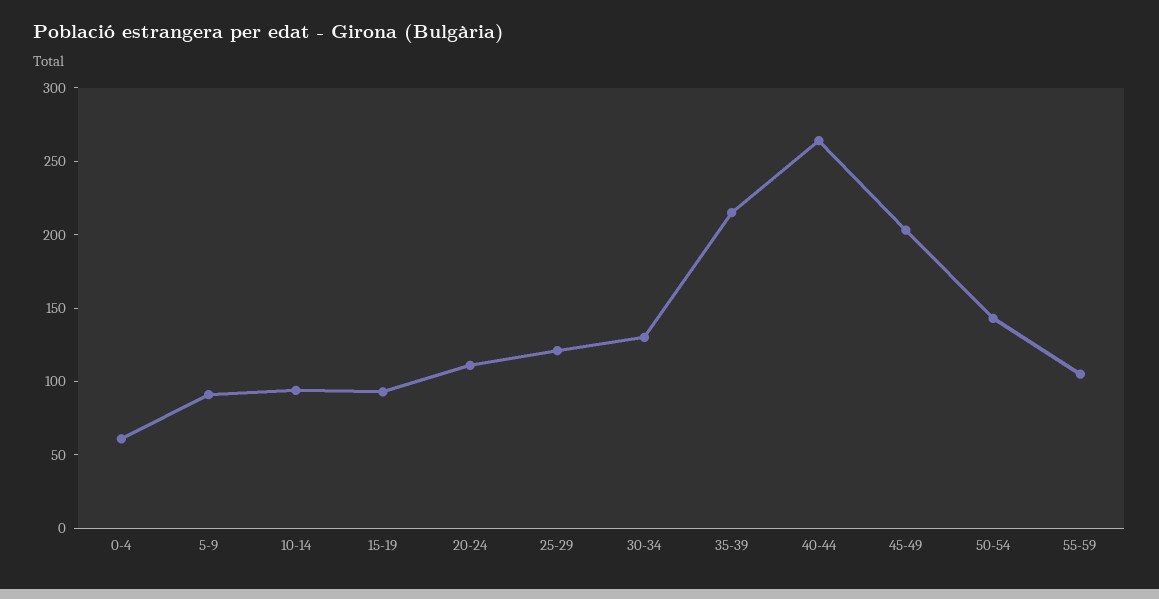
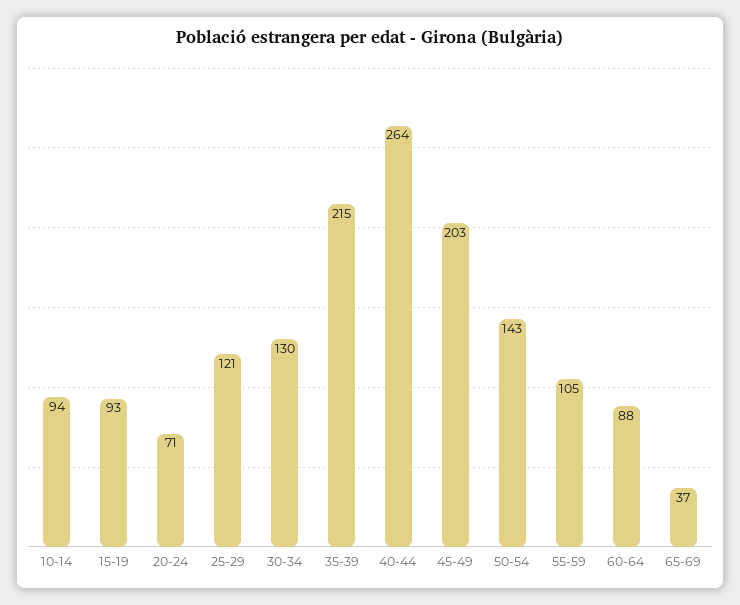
0-4: 60 -> none
5-9: 90 -> none
20-24: 110 -> 71
60-64: none -> 88
65-69: none -> 37

